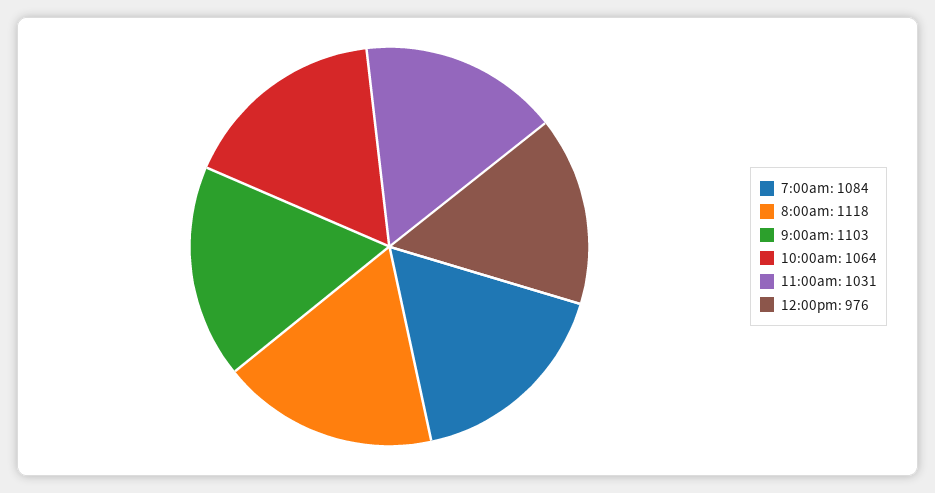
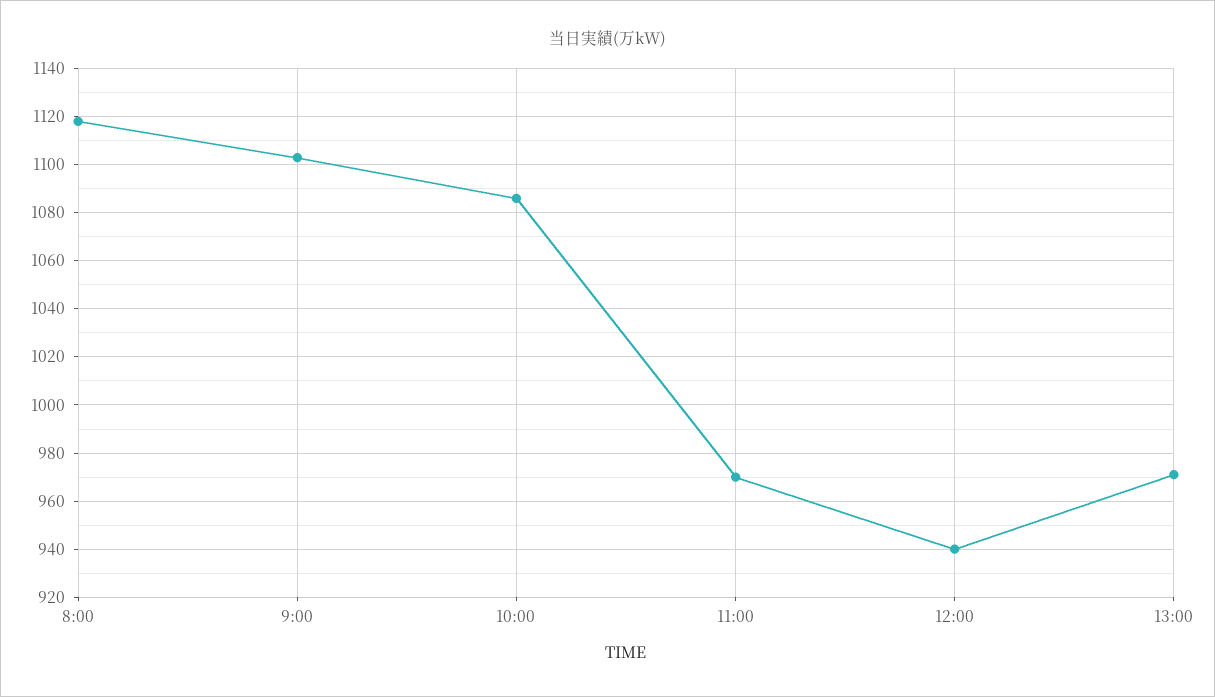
7:00am: 1084 -> none
10:00am: 1064 -> 1085
11:00am: 1031 -> 970
12:00pm: 976 -> 940
13:00: none -> 970

